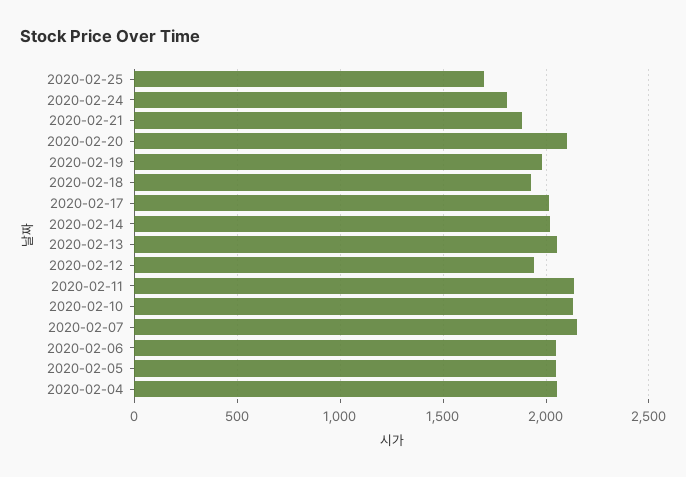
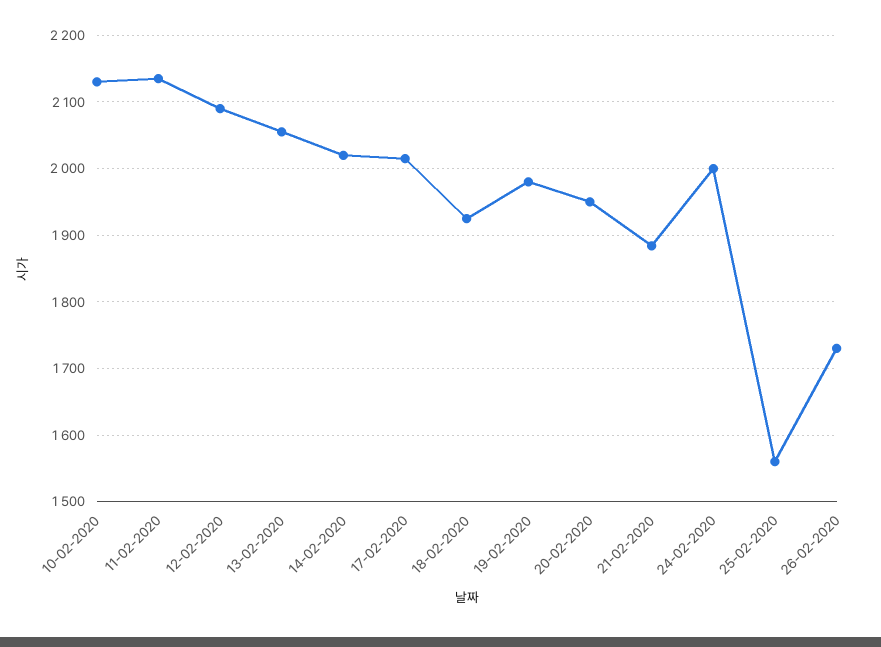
2020-02-25: 1700 -> 1560
2020-02-24: 1800 -> 2000
2020-02-20: 2100 -> 1950
2020-02-12: 1950 -> 2090
2020-02-07: 2150 -> none
2020-02-06: 2050 -> none
2020-02-05: 2050 -> none
2020-02-04: 2050 -> none
26-02-2020: none -> 1730

